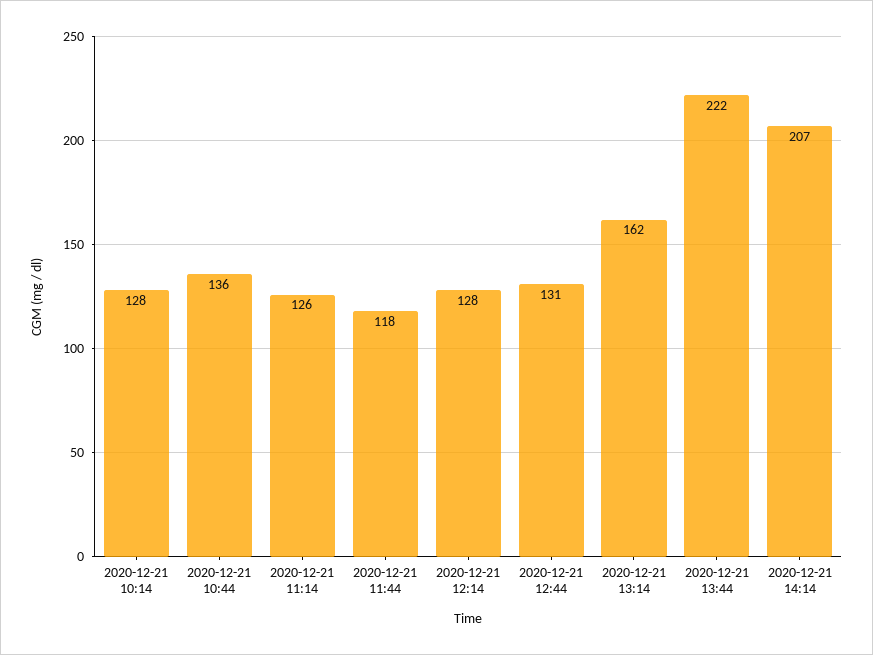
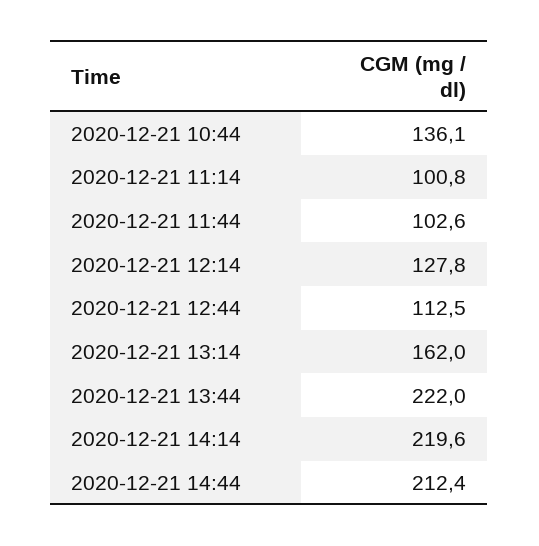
2020-12-21 10:14: 128 -> none
2020-12-21 11:14: 126 -> 100.8
2020-12-21 11:44: 118 -> 102.6
2020-12-21 12:44: 131 -> 112.5
2020-12-21 14:14: 207 -> 219.6
2020-12-21 14:44: none -> 212.4

